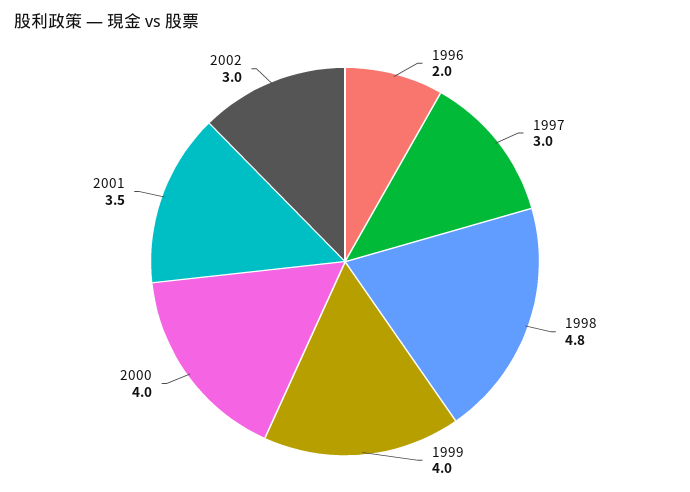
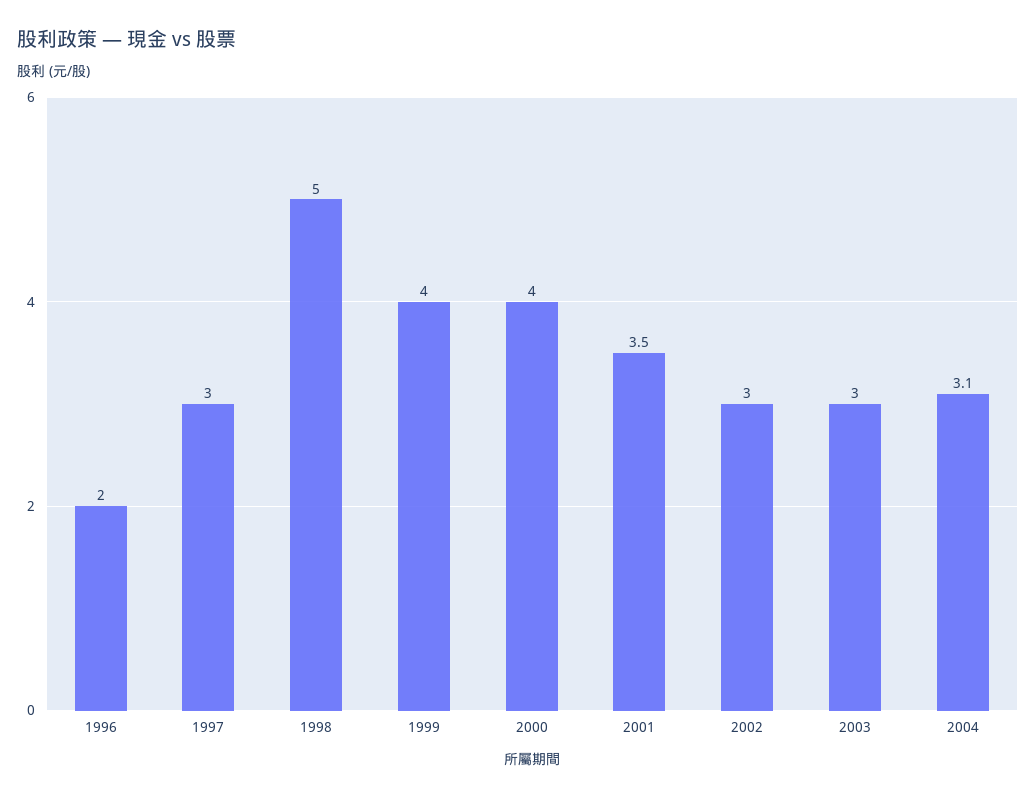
1998: 4.8 -> 5
2003: none -> 3
2004: none -> 3.1

